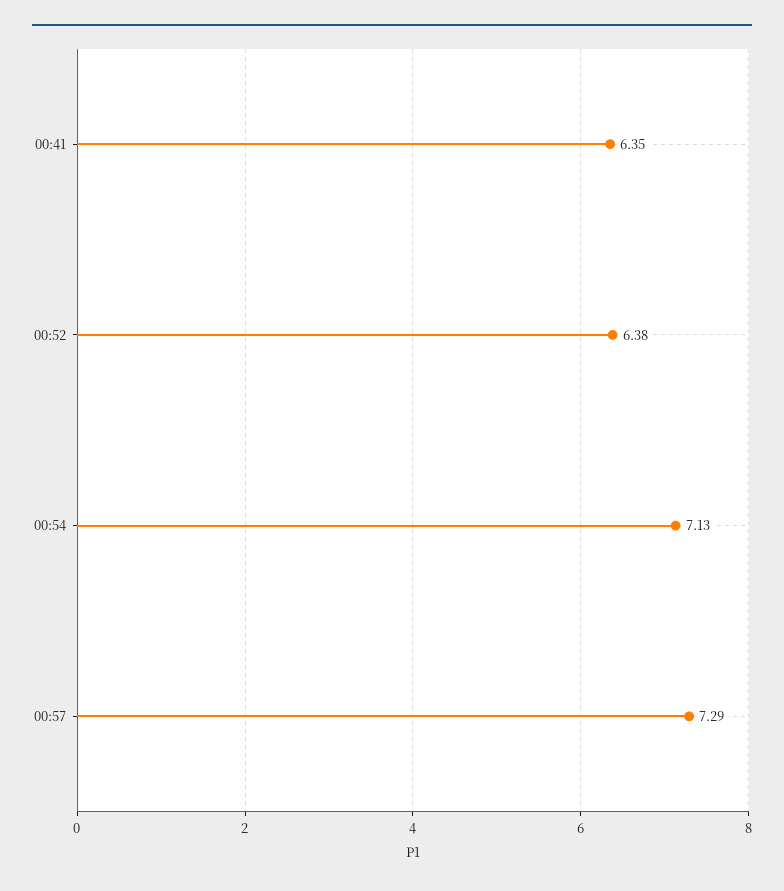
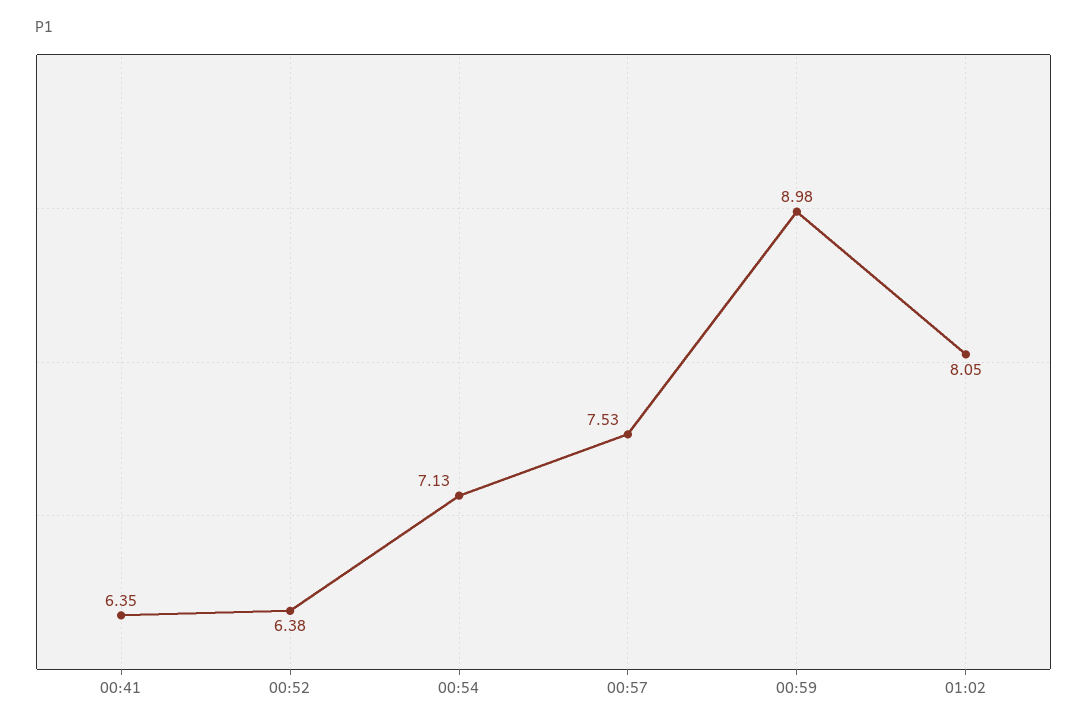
00:57: 7.29 -> 7.53
00:59: none -> 8.98
01:02: none -> 8.05

